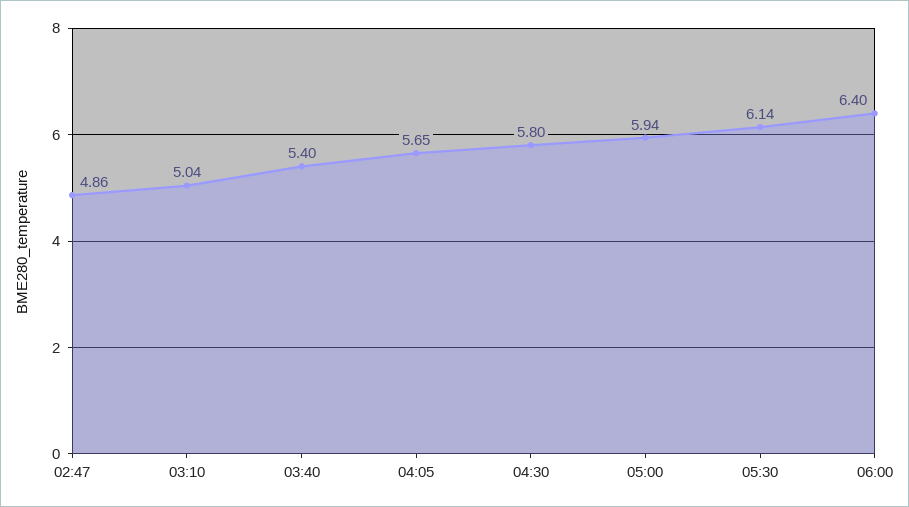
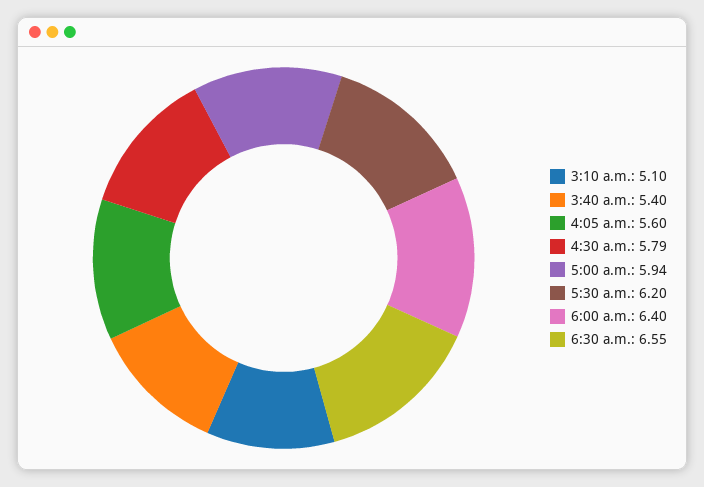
02:47: 4.86 -> none
03:10: 5.04 -> 5.1
04:05: 5.65 -> 5.6
04:30: 5.8 -> 5.79
05:30: 6.14 -> 6.2
6:30 a.m.: none -> 6.55

